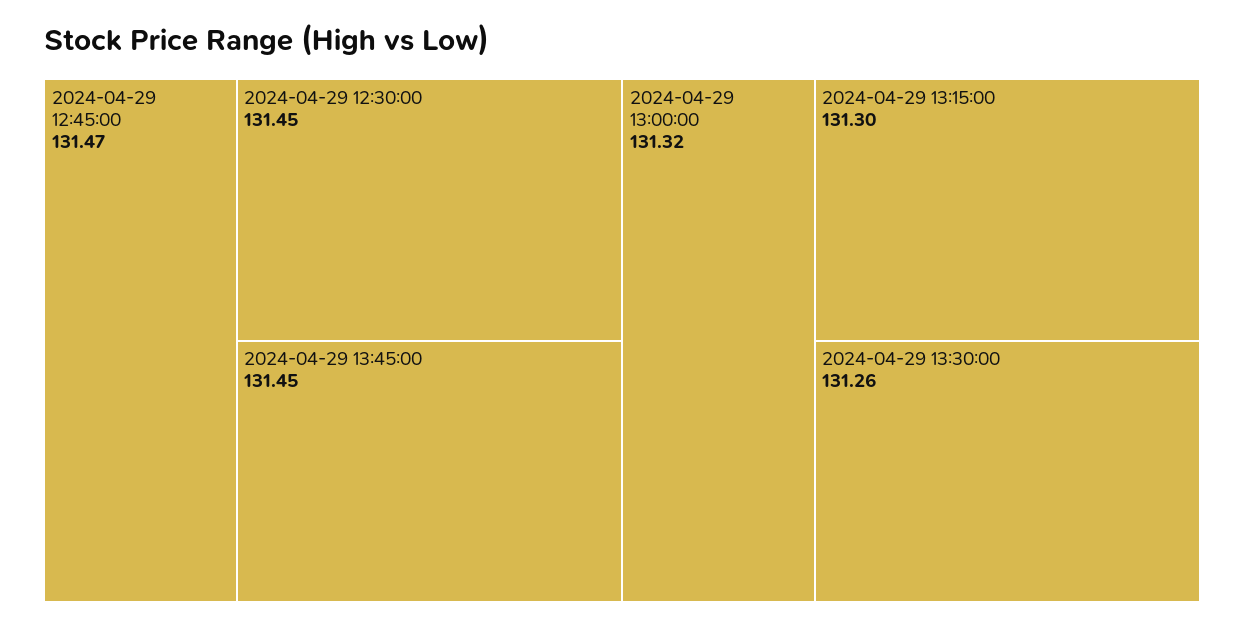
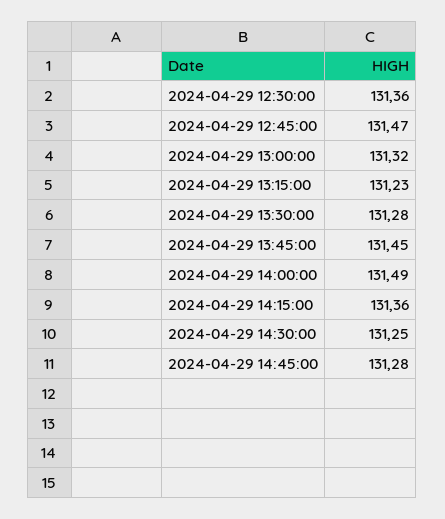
2024-04-29 12:30:00: 131.45 -> 131.36
2024-04-29 13:15:00: 131.3 -> 131.23
2024-04-29 13:30:00: 131.26 -> 131.28
2024-04-29 14:00:00: none -> 131.49
2024-04-29 14:15:00: none -> 131.36
2024-04-29 14:30:00: none -> 131.25
2024-04-29 14:45:00: none -> 131.28

